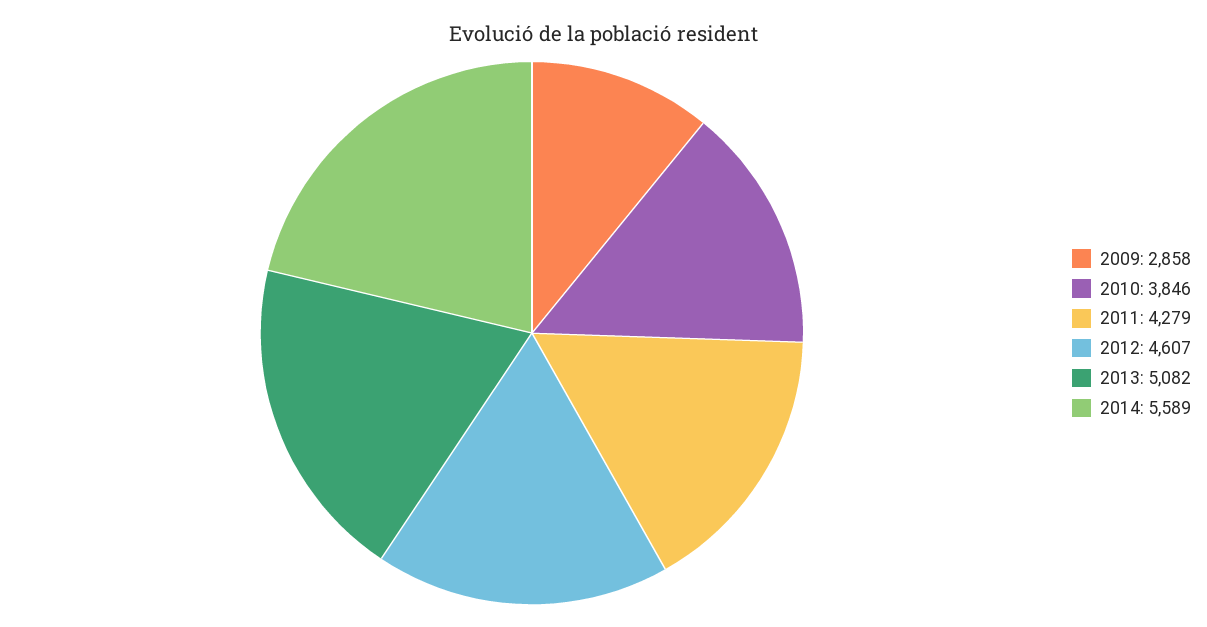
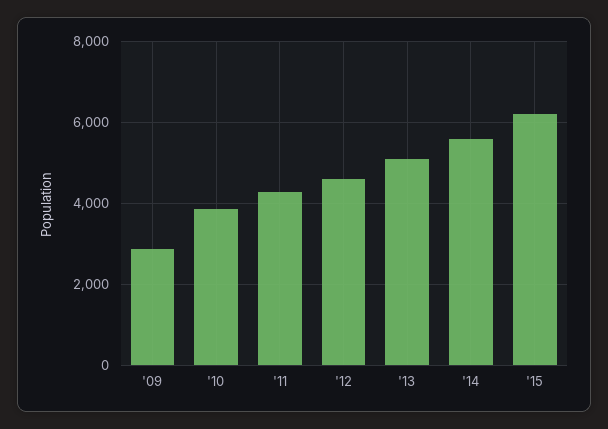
'15: none -> 6200

